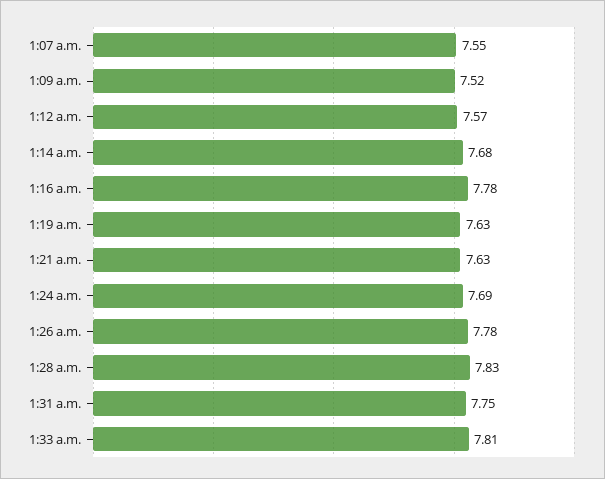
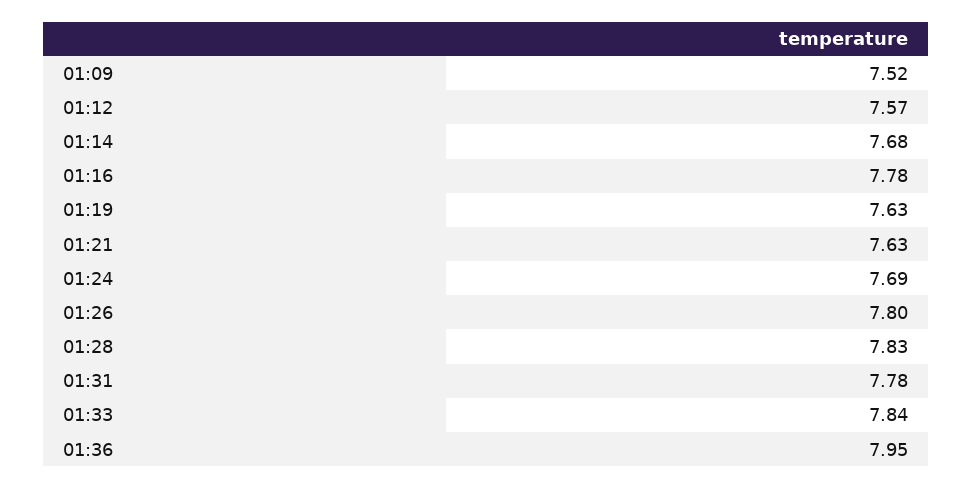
1:07 a.m.: 7.55 -> none
1:26 a.m.: 7.78 -> 7.8
1:31 a.m.: 7.75 -> 7.78
1:33 a.m.: 7.81 -> 7.84
01:36: none -> 7.95

